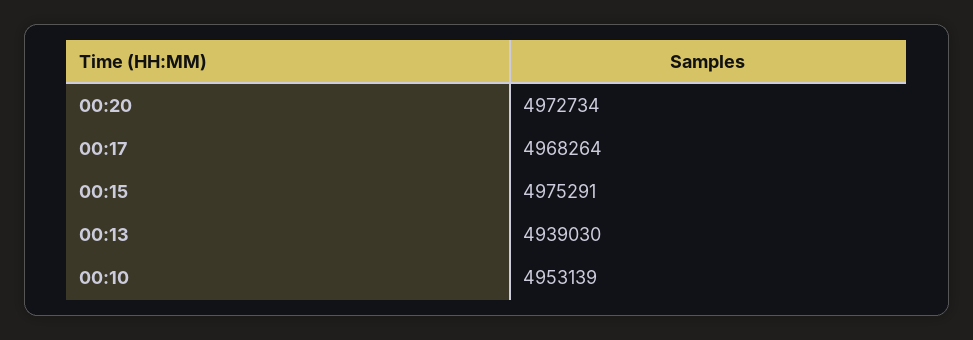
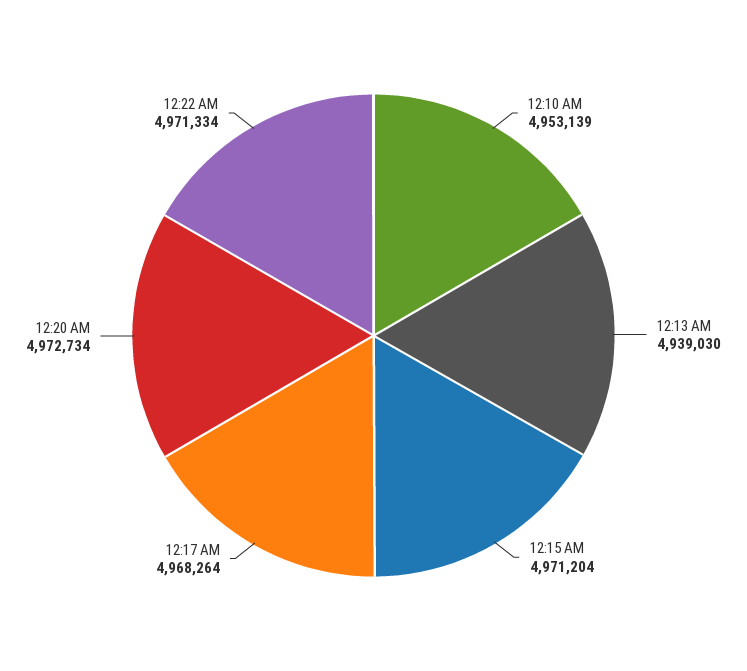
00:15: 4975291 -> 4971204
12:22 AM: none -> 4971334

